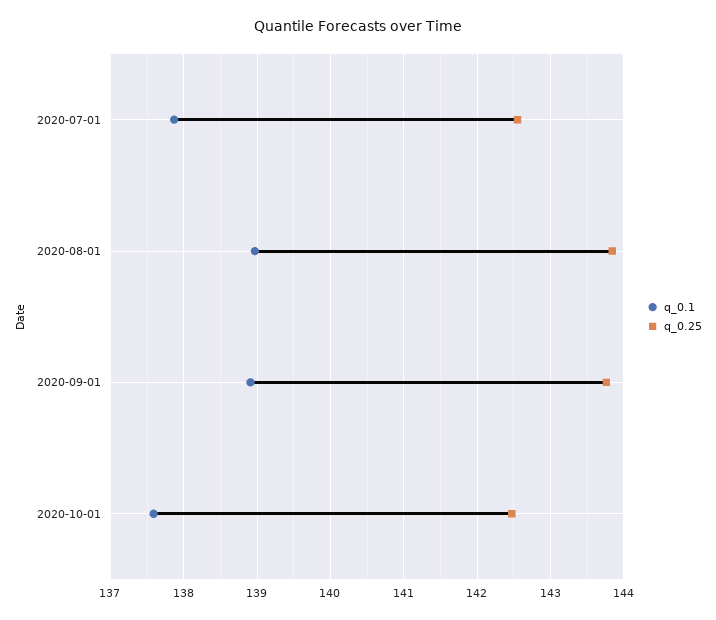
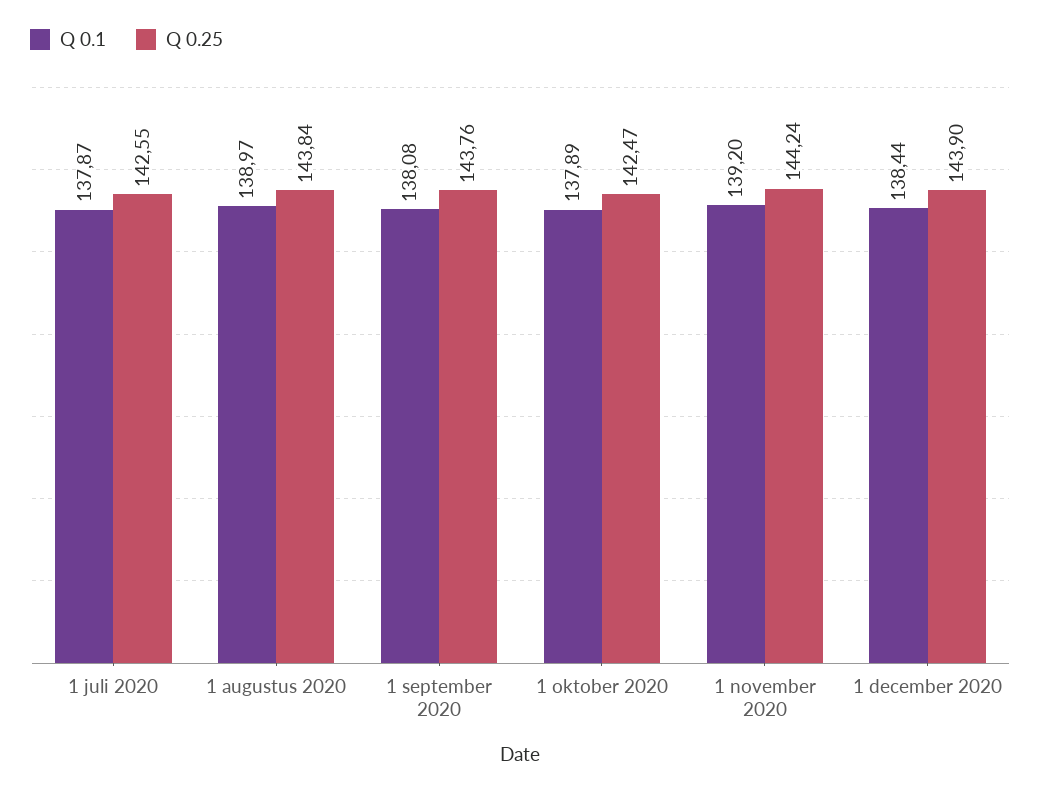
q_0.1, 2020-09-01: 138.9 -> 138.08
q_0.1, 2020-10-01: 137.6 -> 137.89
q_0.1, 1 november 2020: none -> 139.2
q_0.25, 1 november 2020: none -> 144.24
q_0.1, 1 december 2020: none -> 138.44
q_0.25, 1 december 2020: none -> 143.9

